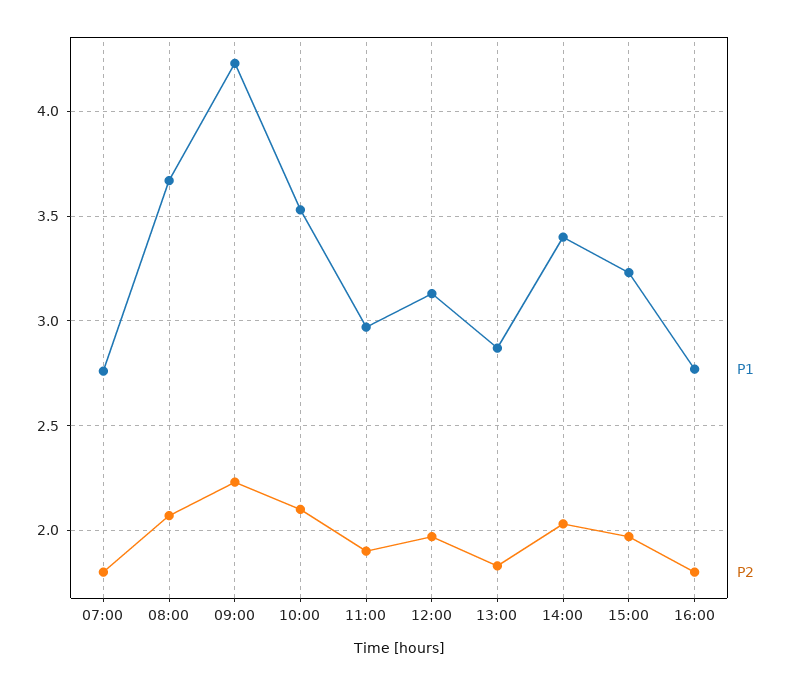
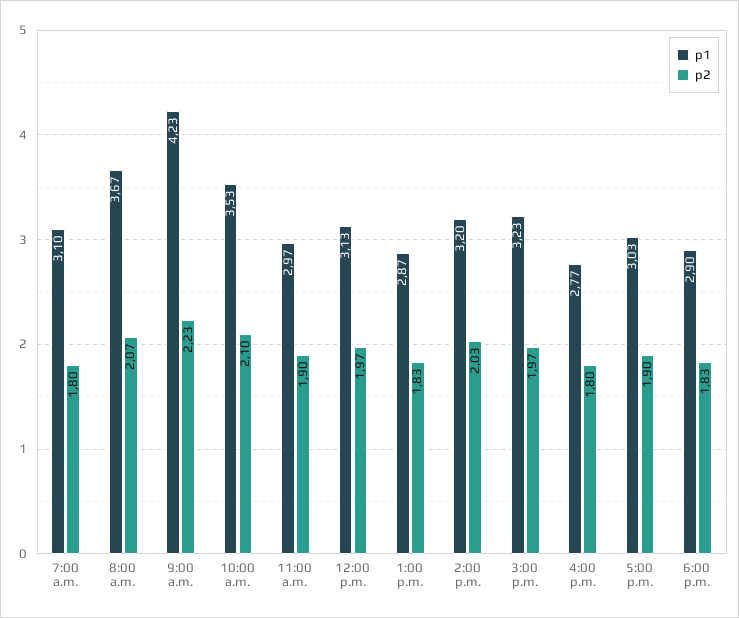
P1, 07:00: 2.75 -> 3.1
P1, 14:00: 3.4 -> 3.2
P1, 5:00 p.m.: none -> 3.03
P2, 5:00 p.m.: none -> 1.9
P1, 6:00 p.m.: none -> 2.9
P2, 6:00 p.m.: none -> 1.83

